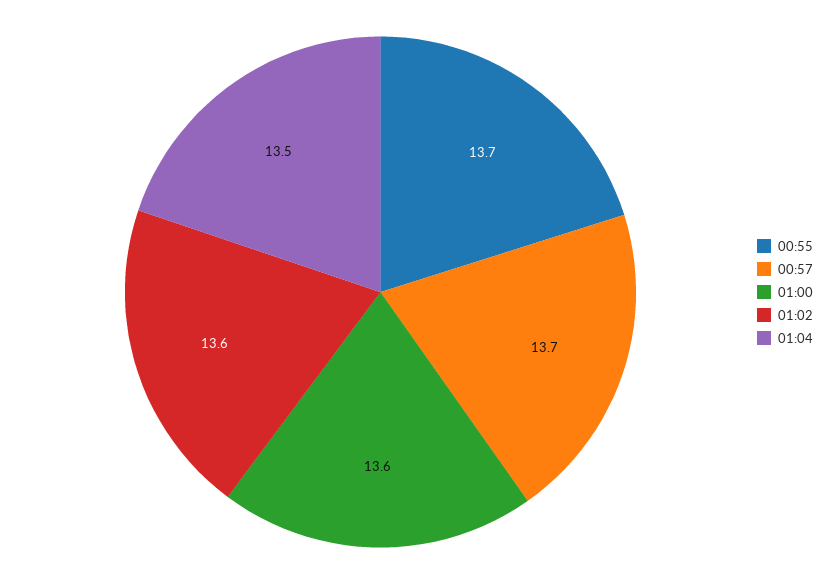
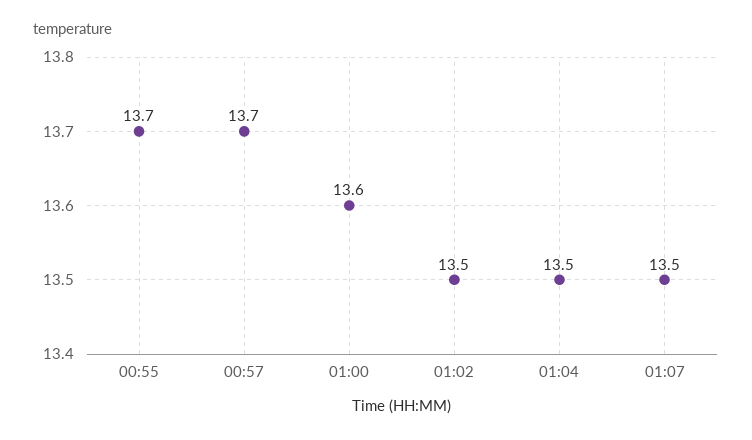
01:02: 13.6 -> 13.5
01:07: none -> 13.5

